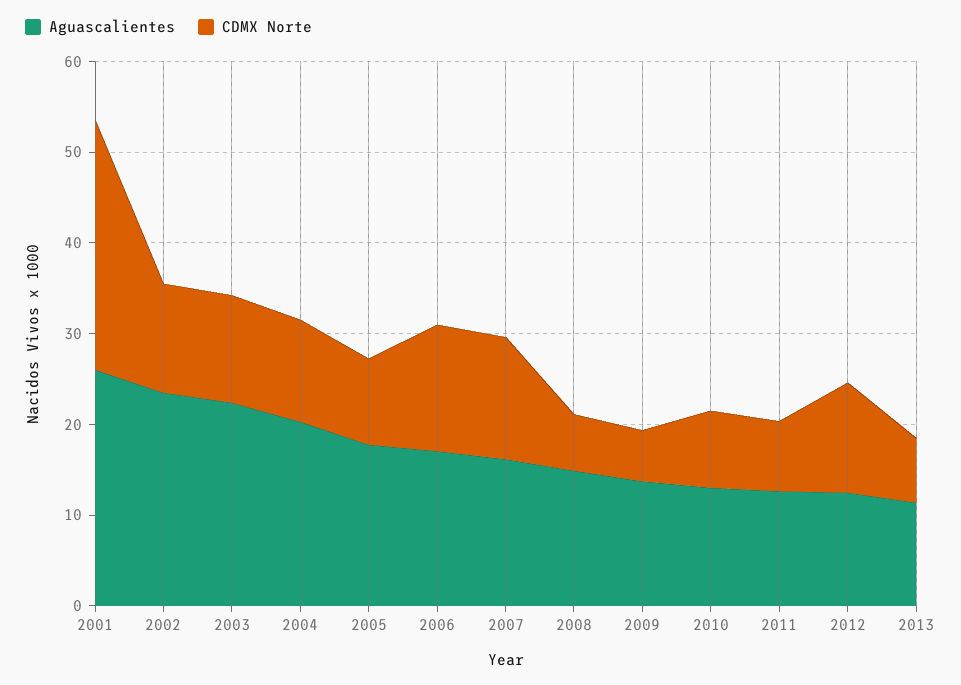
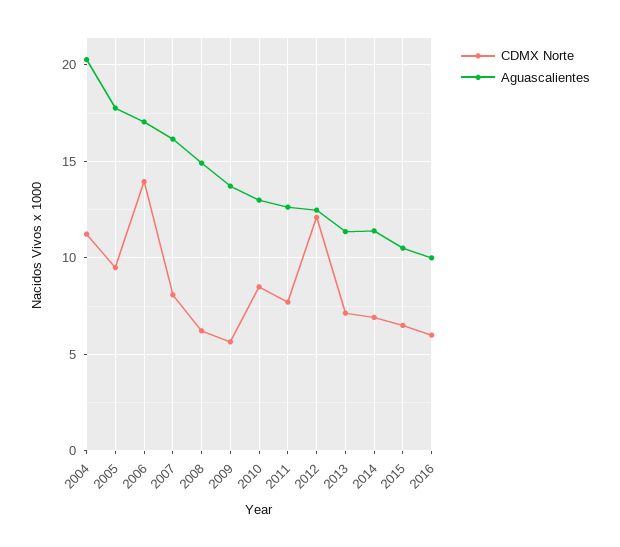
Aguascalientes, 2001: 26 -> none
CDMX Norte, 2001: 28 -> none
Aguascalientes, 2002: 24 -> none
CDMX Norte, 2002: 12 -> none
Aguascalientes, 2003: 22 -> none
CDMX Norte, 2003: 12 -> none
CDMX Norte, 2007: 14 -> 8
CDMX Norte, 2014: none -> 7
Aguascalientes, 2014: none -> 11.5
CDMX Norte, 2015: none -> 6.5
Aguascalientes, 2015: none -> 10.5
CDMX Norte, 2016: none -> 6
Aguascalientes, 2016: none -> 10

